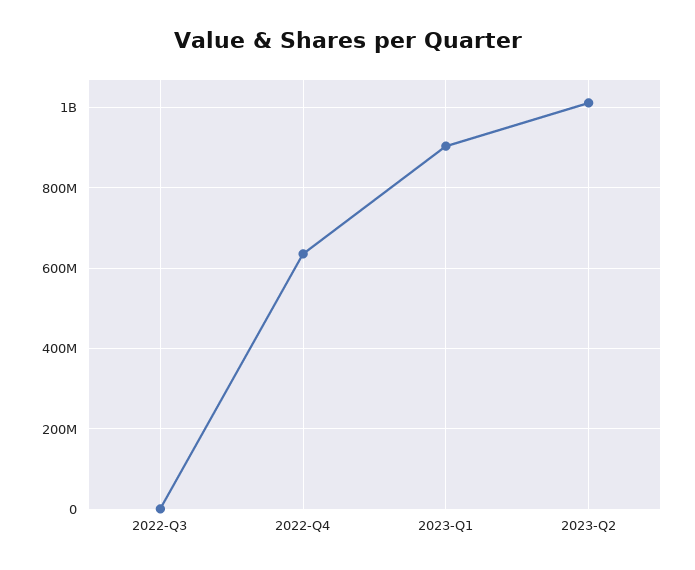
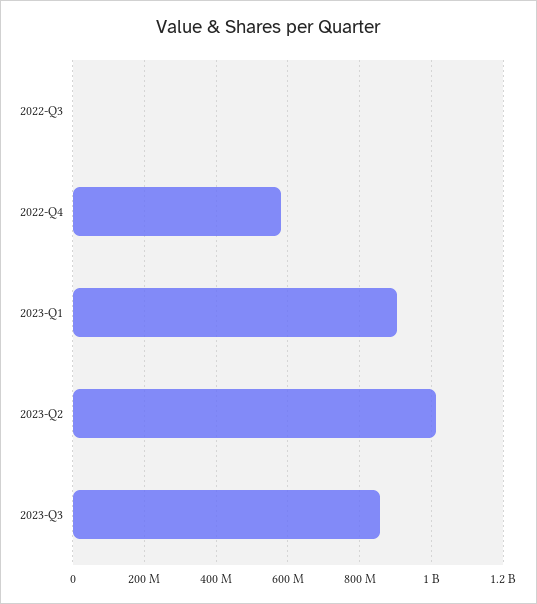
2022-Q4: 640000000 -> 580000000
2023-Q3: none -> 860000000

